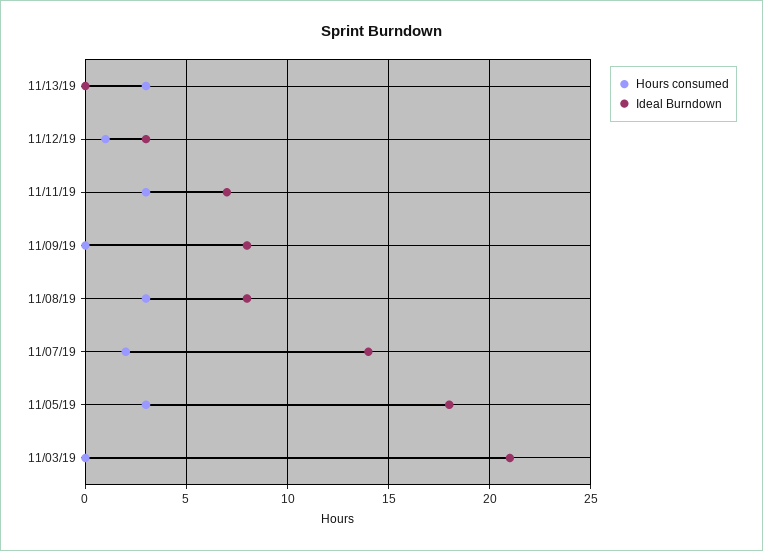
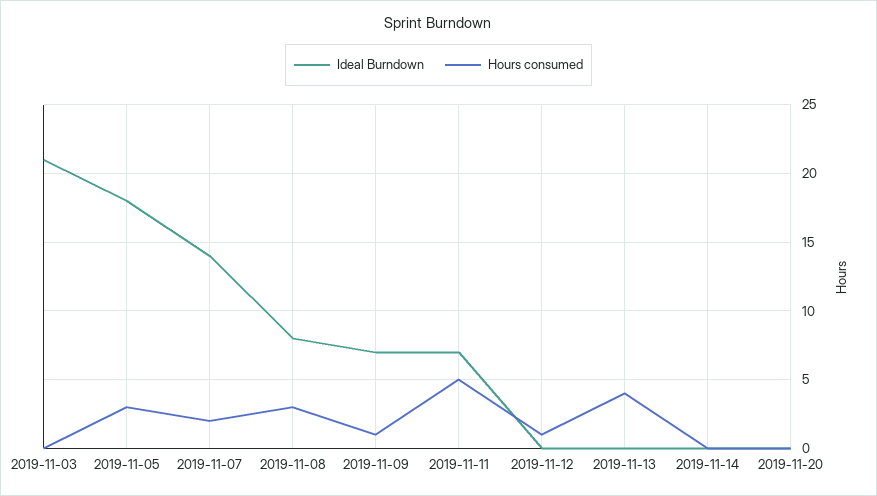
Hours consumed, 11/13/19: 3 -> 4
Ideal Burndown, 11/12/19: 3 -> 0
Hours consumed, 11/11/19: 3 -> 5
Hours consumed, 11/09/19: 0 -> 1
Ideal Burndown, 11/09/19: 8 -> 7
Ideal Burndown, 2019-11-14: none -> 0
Hours consumed, 2019-11-14: none -> 0
Ideal Burndown, 2019-11-20: none -> 0
Hours consumed, 2019-11-20: none -> 0

